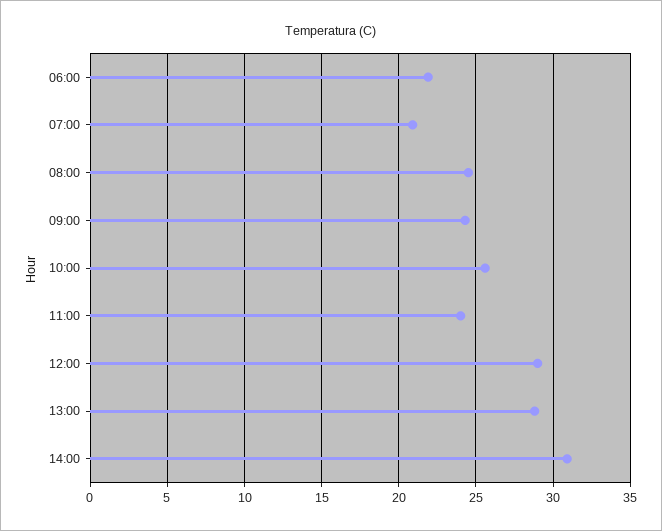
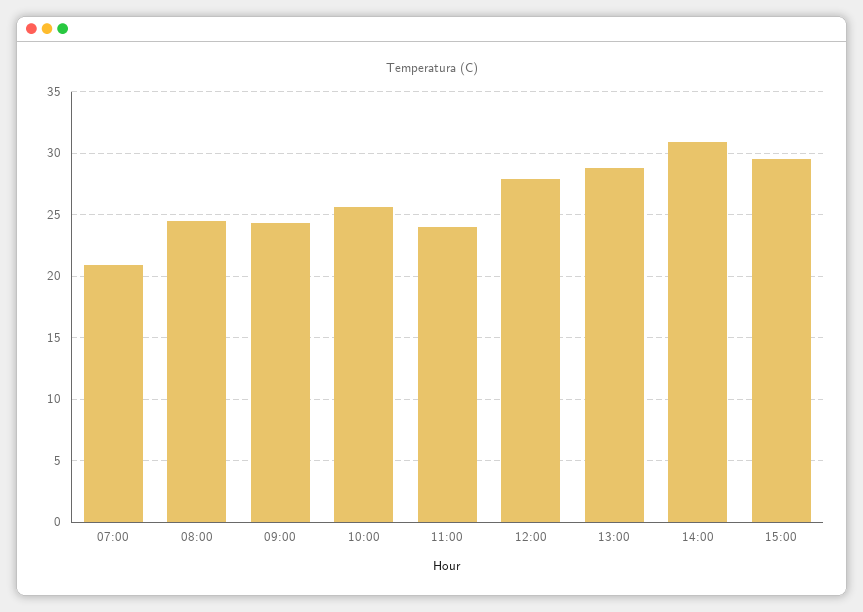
06:00: 22 -> none
12:00: 29 -> 28
15:00: none -> 29.5

